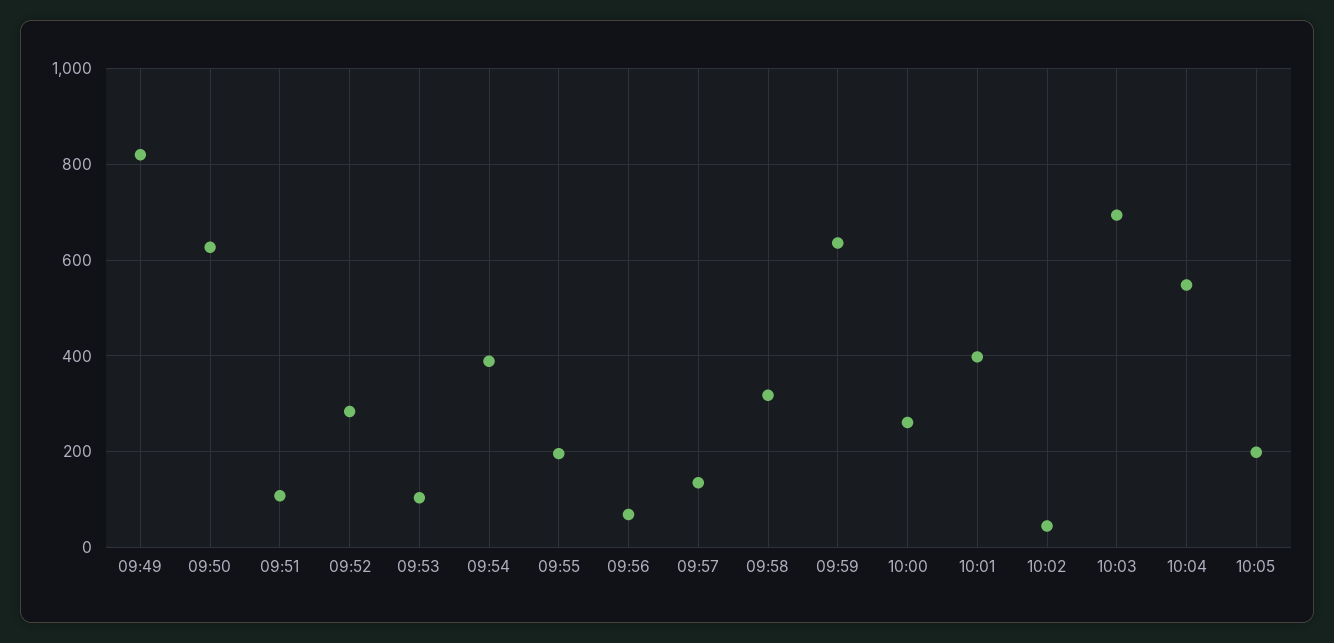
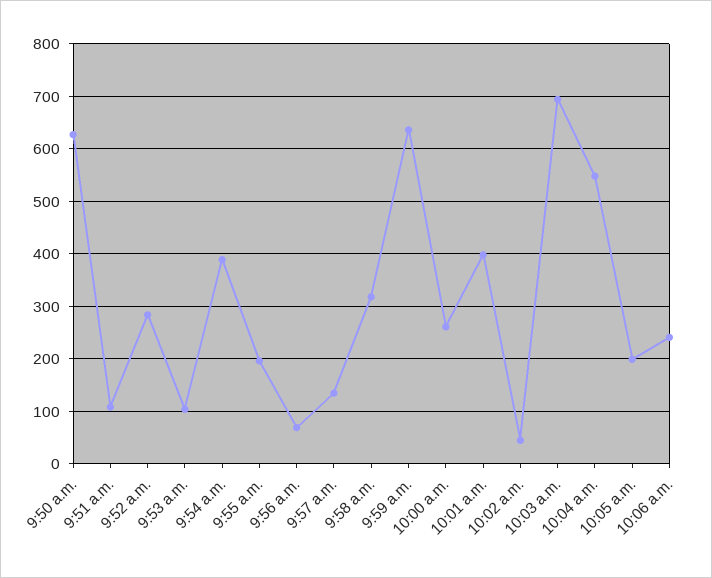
09:49: 820 -> none
10:06 a.m.: none -> 240

